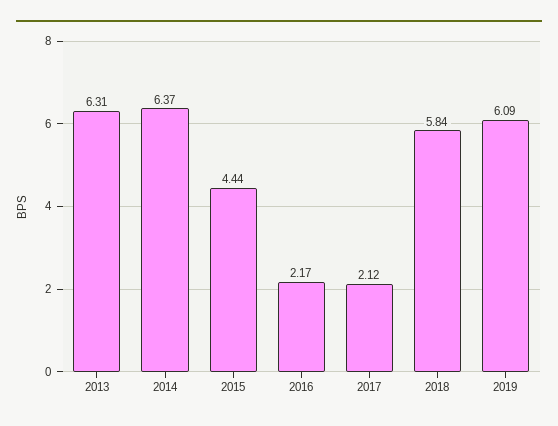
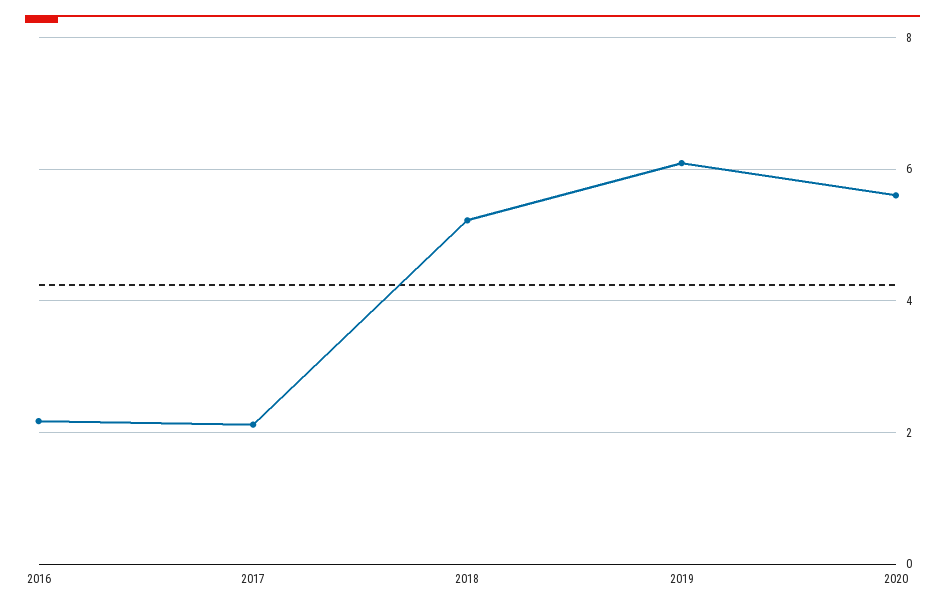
2013: 6.31 -> none
2014: 6.37 -> none
2015: 4.44 -> none
2018: 5.84 -> 5.2
2020: none -> 5.6

